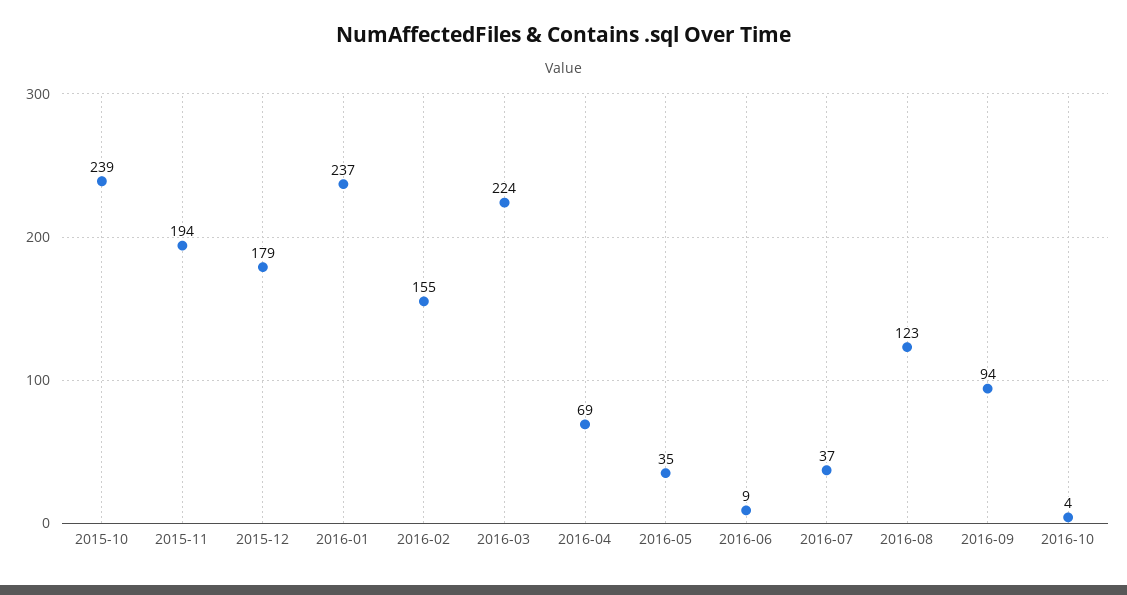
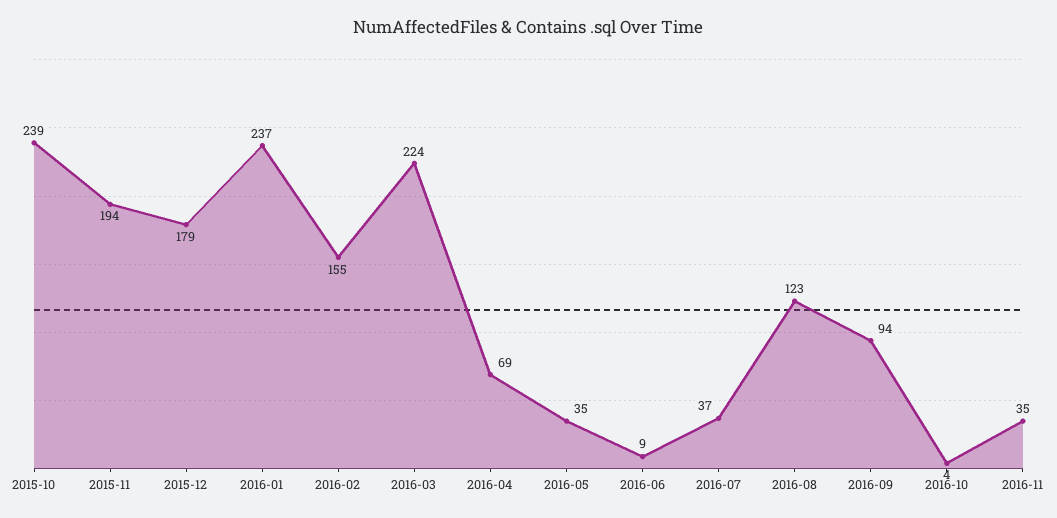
2016-11: none -> 35

